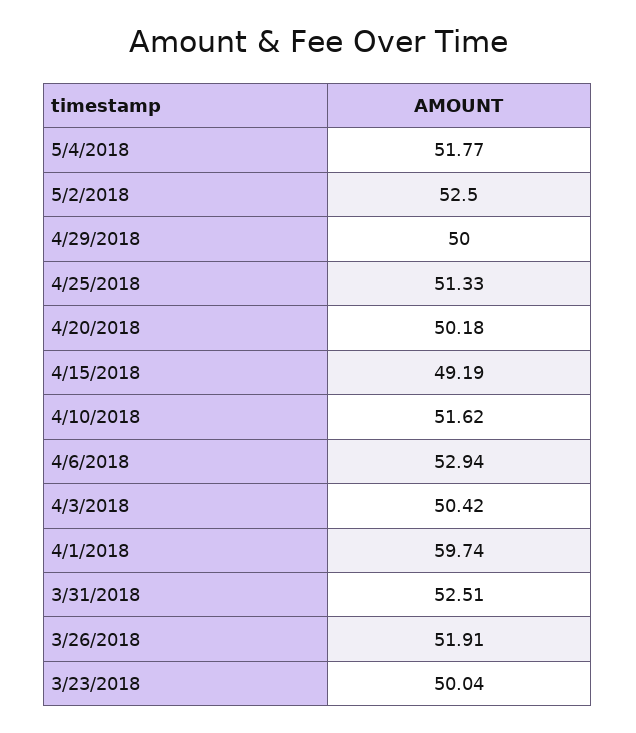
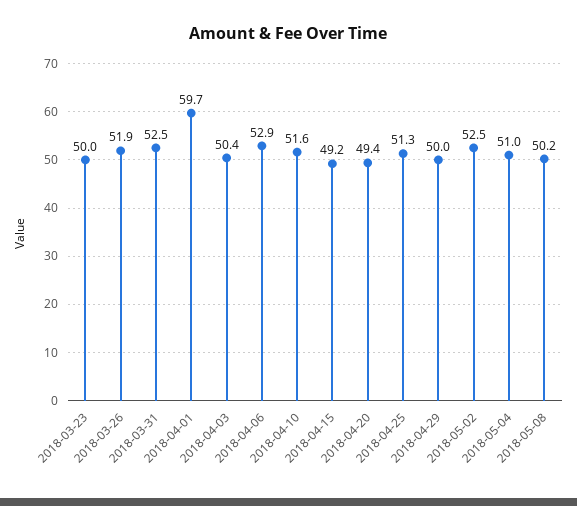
5/4/2018: 51.77 -> 51
4/20/2018: 50.18 -> 49.4
2018-05-08: none -> 50.2

